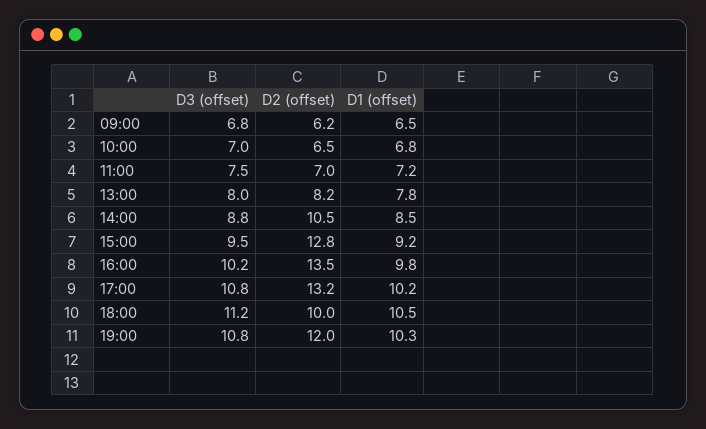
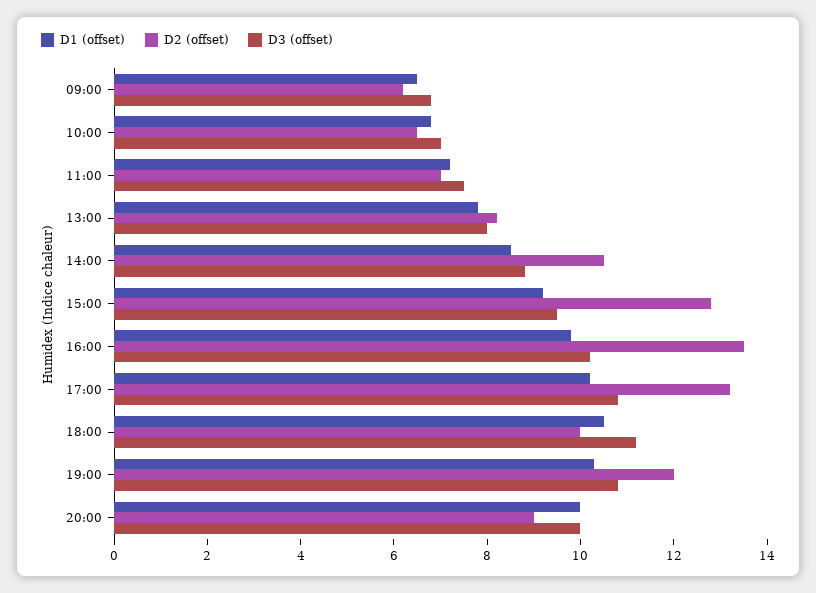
D1 (offset), 20:00: none -> 10
D2 (offset), 20:00: none -> 9
D3 (offset), 20:00: none -> 10

